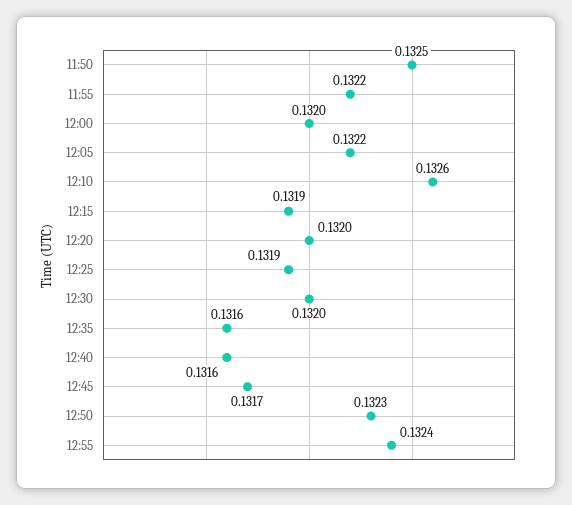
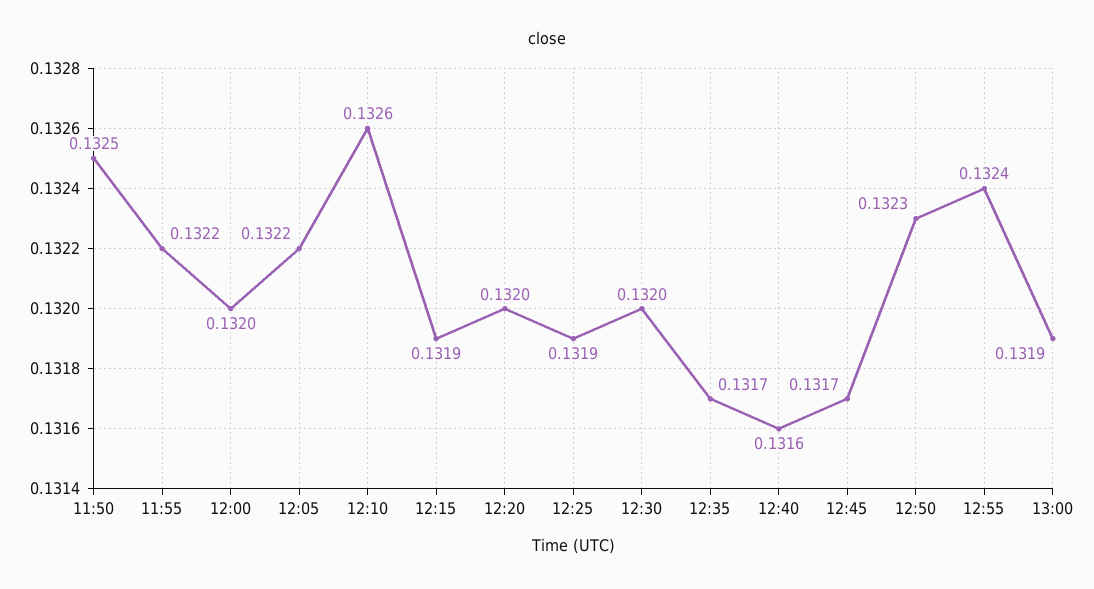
12:35: 0.1316 -> 0.1317
13:00: none -> 0.1319

